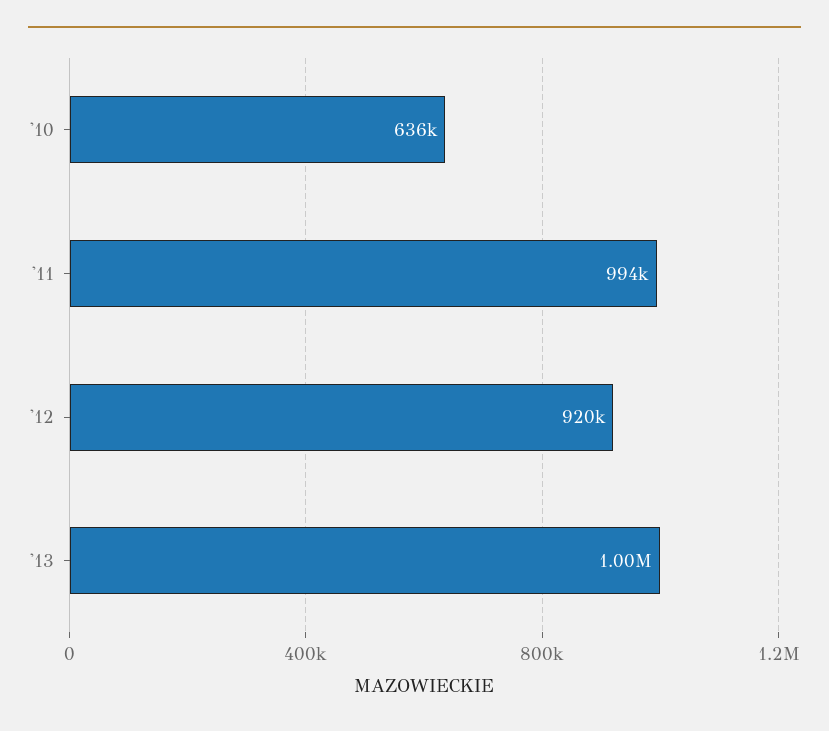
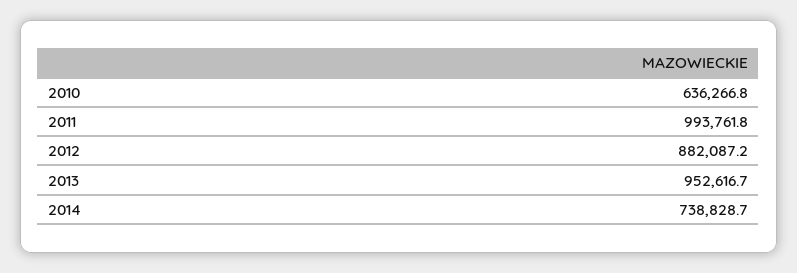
'12: 920000 -> 882087.2
'13: 1000000 -> 952616.7
2014: none -> 738828.7

